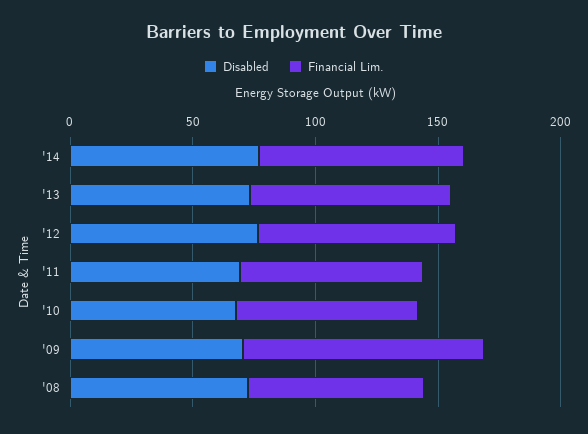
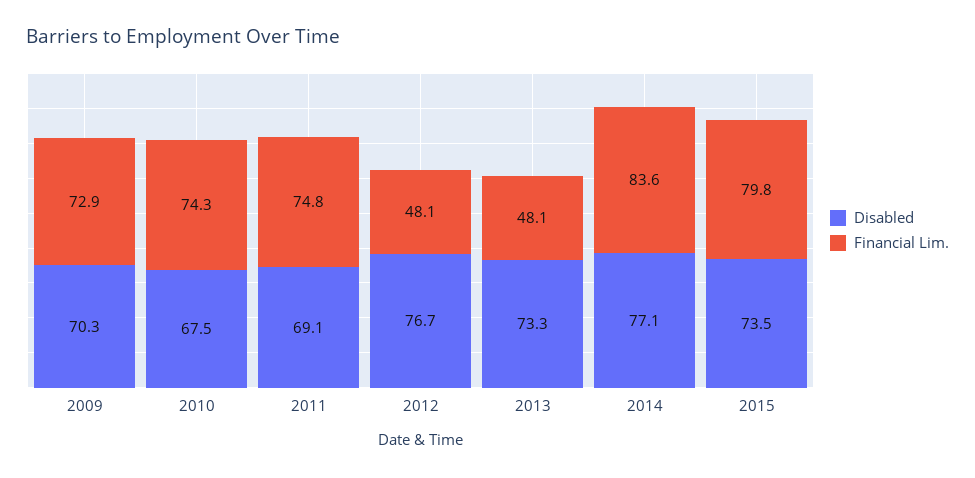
Financial Lim., '13: 80 -> 48.1
Financial Lim., '12: 80 -> 48.1
Financial Lim., '09: 100 -> 72.9
Disabled, '08: 70 -> none
Financial Lim., '08: 70 -> none
Disabled, 2015: none -> 73.5
Financial Lim., 2015: none -> 79.8

